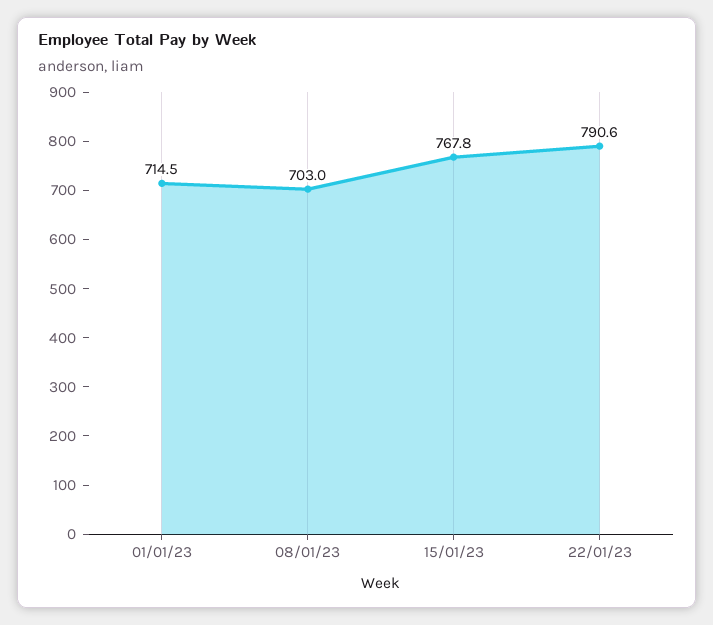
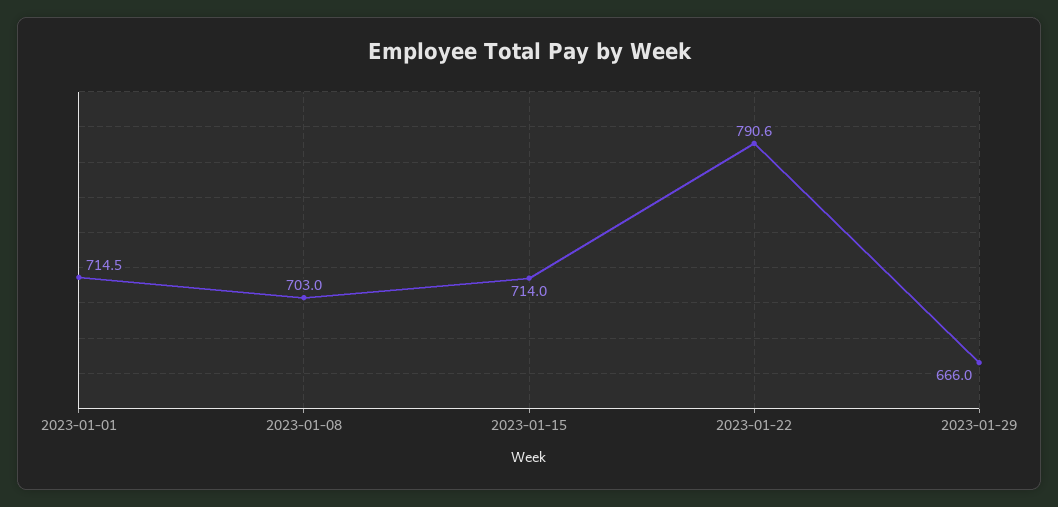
15/01/23: 767.8 -> 714
2023-01-29: none -> 666

